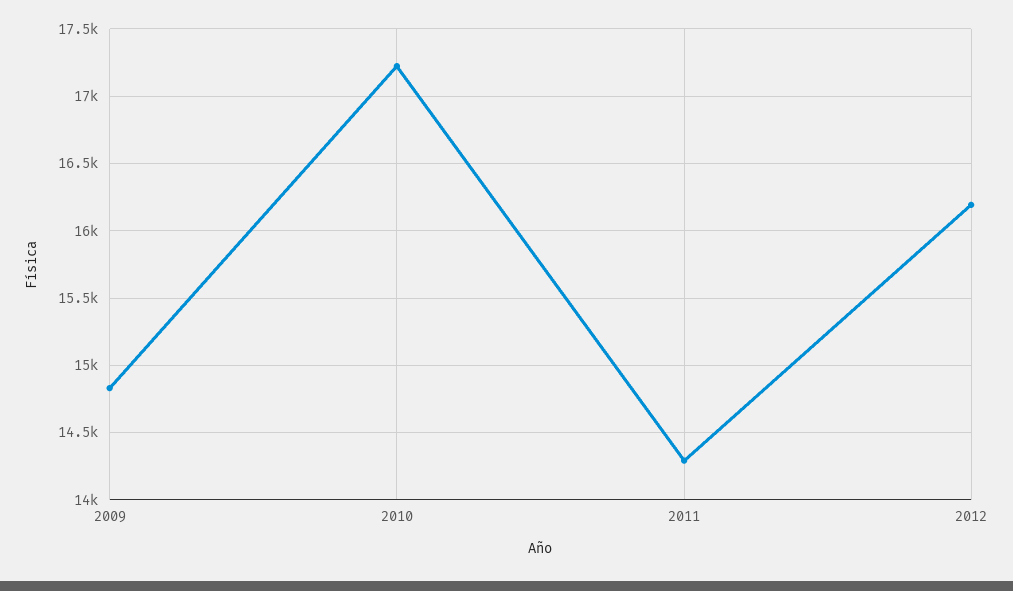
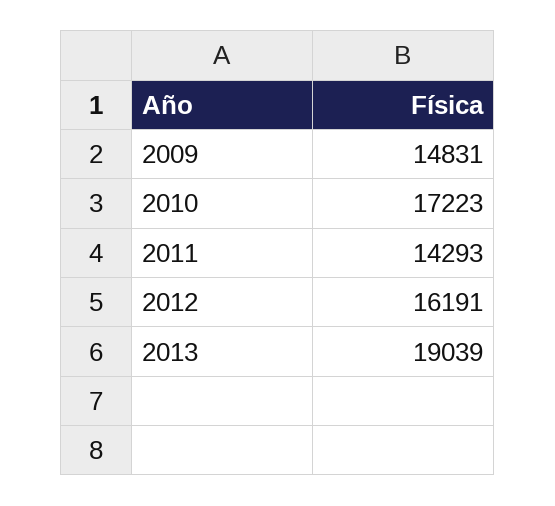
2013: none -> 19039

